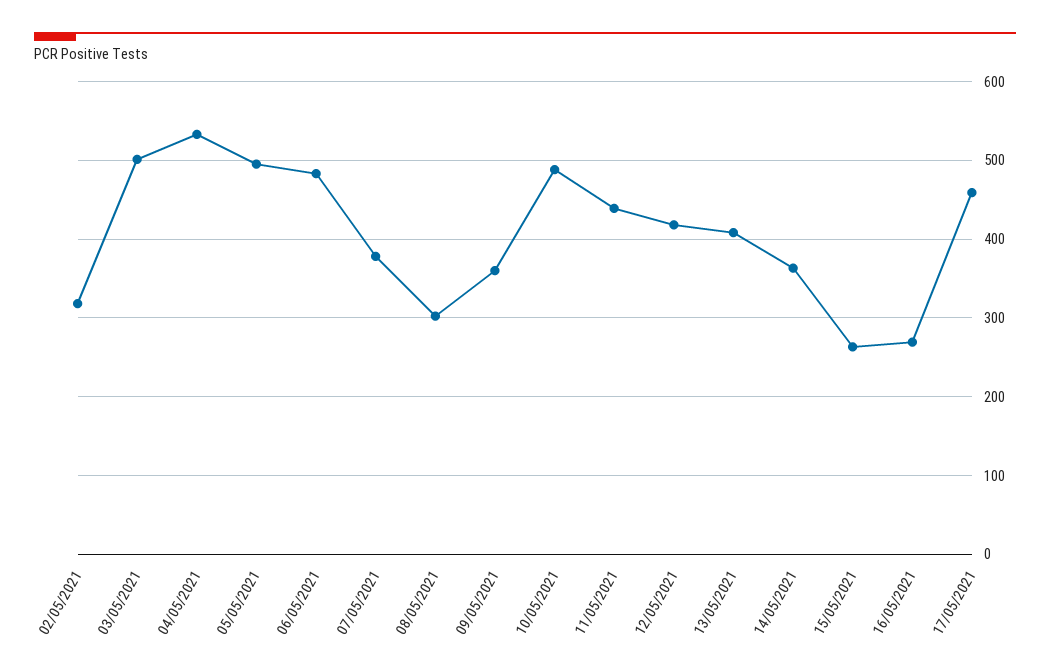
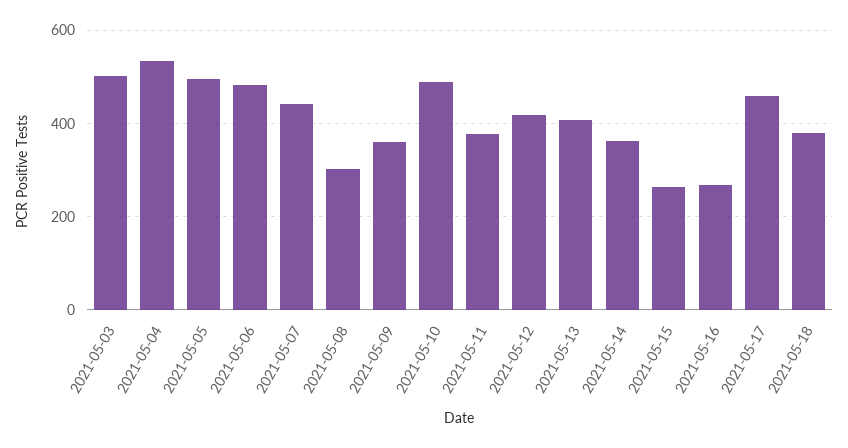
02/05/2021: 320 -> none
07/05/2021: 380 -> 440
11/05/2021: 440 -> 380
2021-05-18: none -> 380

